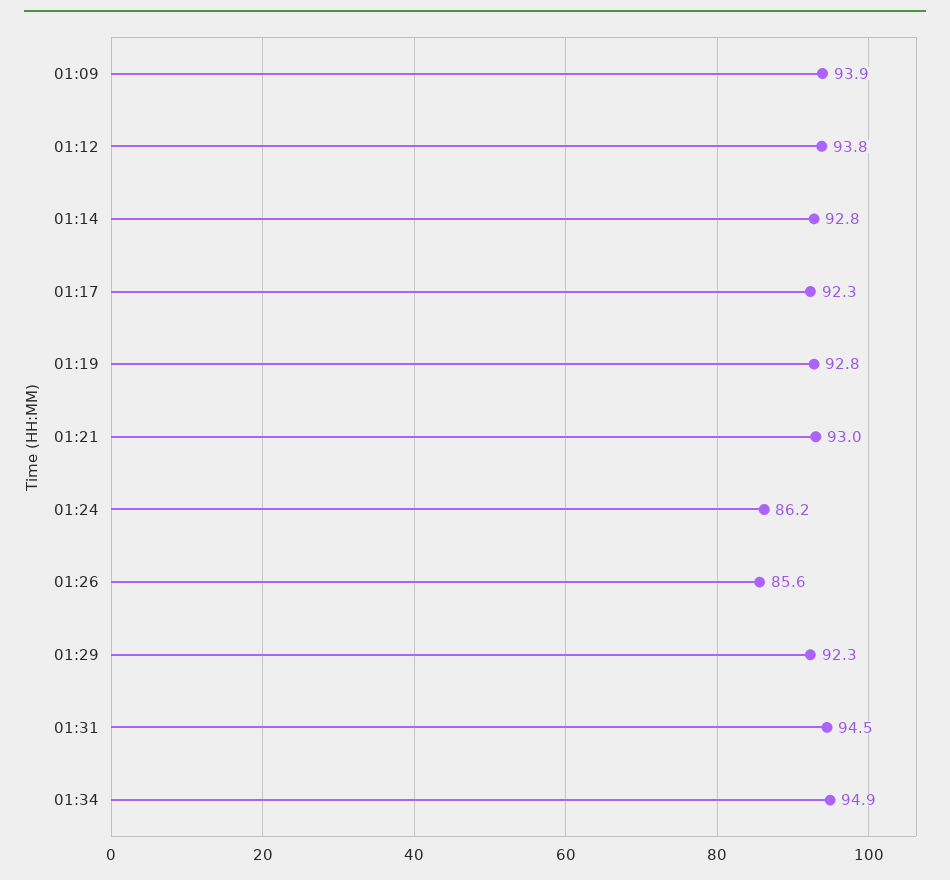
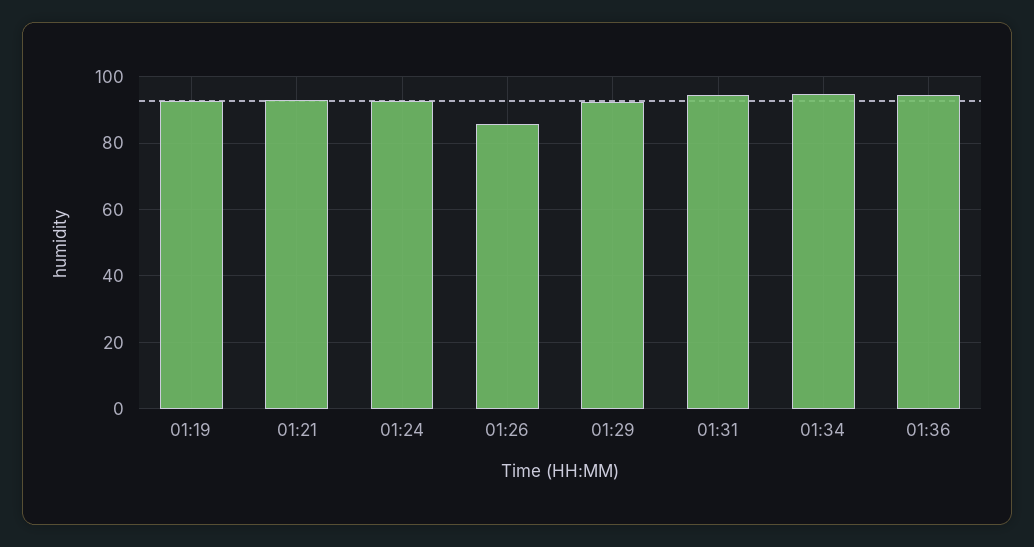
01:09: 93.9 -> none
01:12: 93.8 -> none
01:14: 92.8 -> none
01:17: 92.3 -> none
01:24: 86.2 -> 92
01:36: none -> 94

